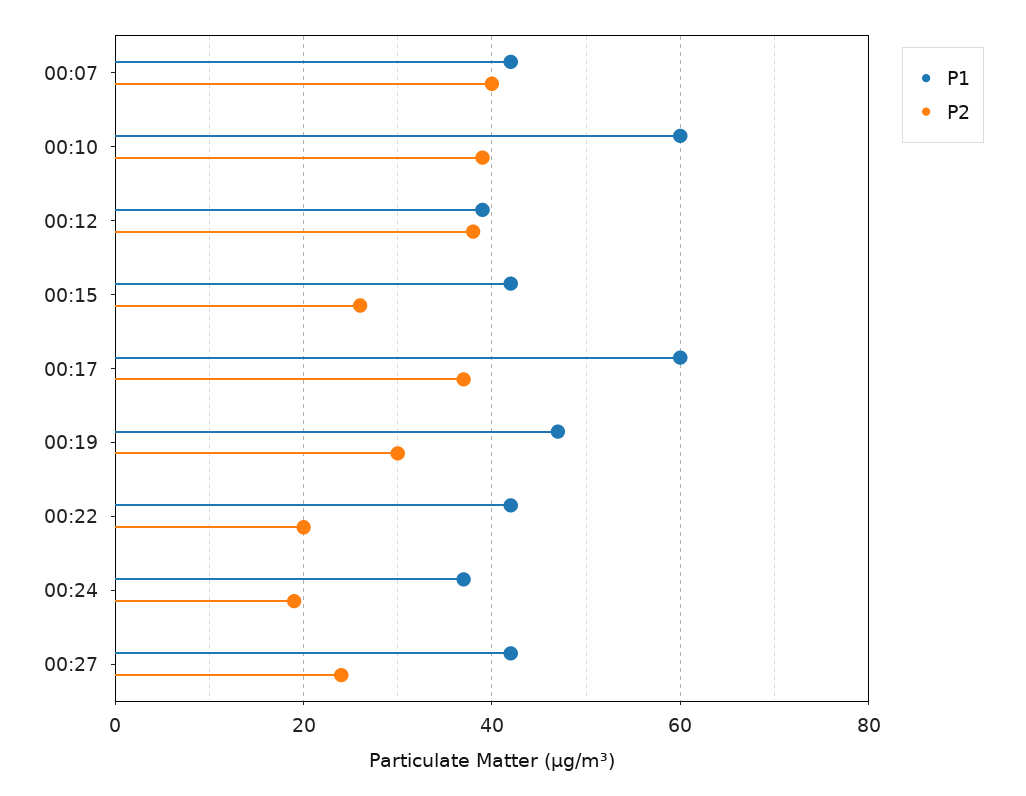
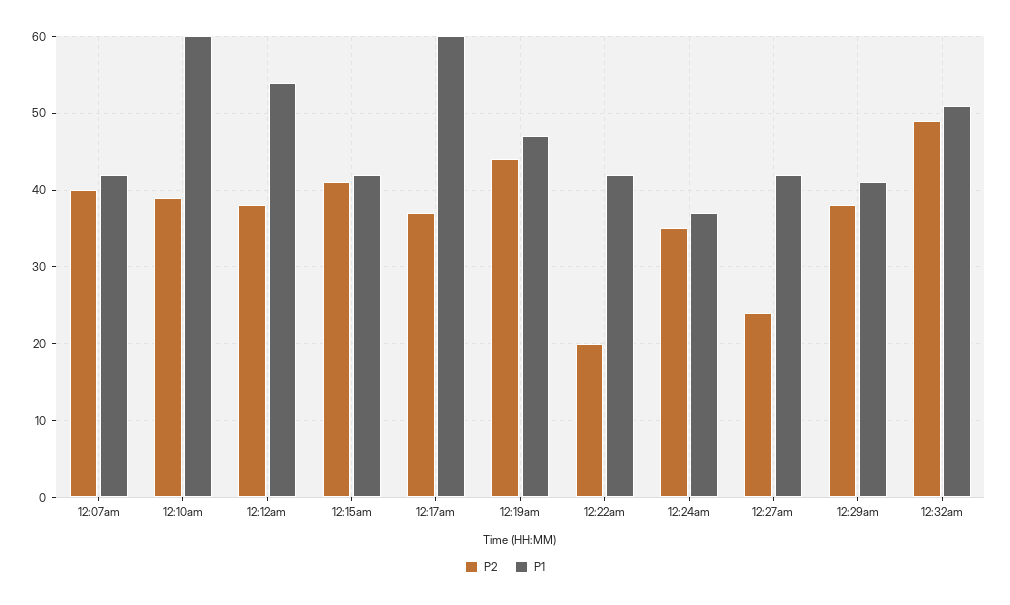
P1, 00:12: 40 -> 54
P2, 00:15: 25 -> 41
P2, 00:19: 30 -> 44
P2, 00:24: 20 -> 35
P2, 12:29am: none -> 38
P1, 12:29am: none -> 41
P2, 12:32am: none -> 49
P1, 12:32am: none -> 51

